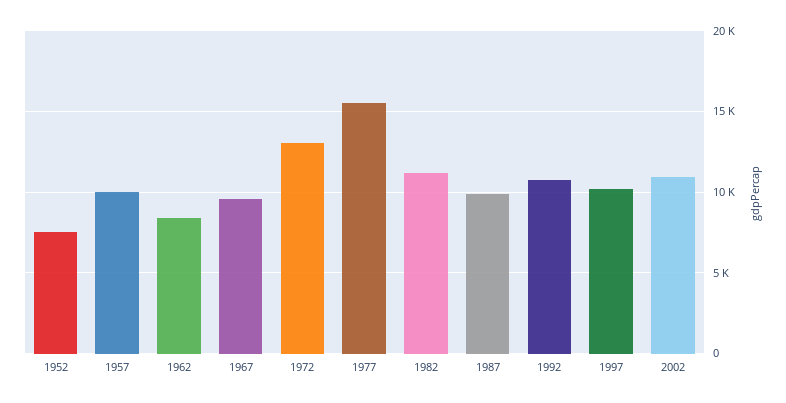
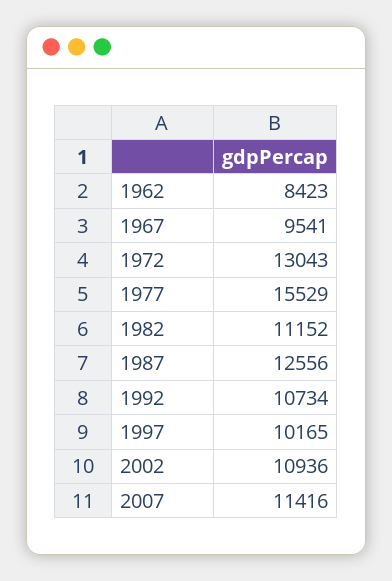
1952: 7500 -> none
1957: 10000 -> none
1987: 10000 -> 12556
2007: none -> 11416

